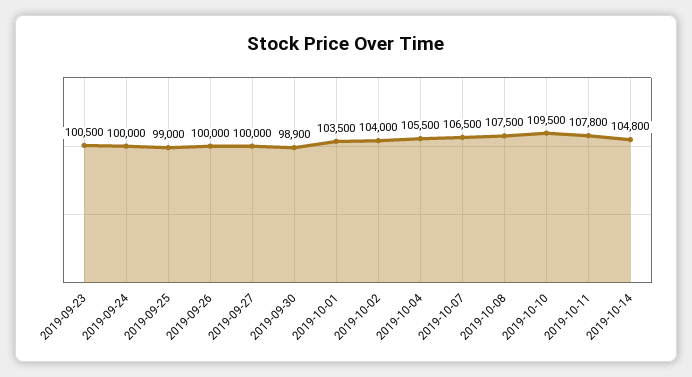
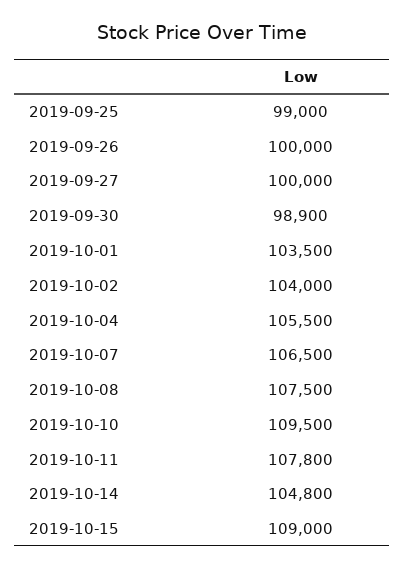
2019-09-23: 100500 -> none
2019-09-24: 100000 -> none
2019-10-15: none -> 109000

